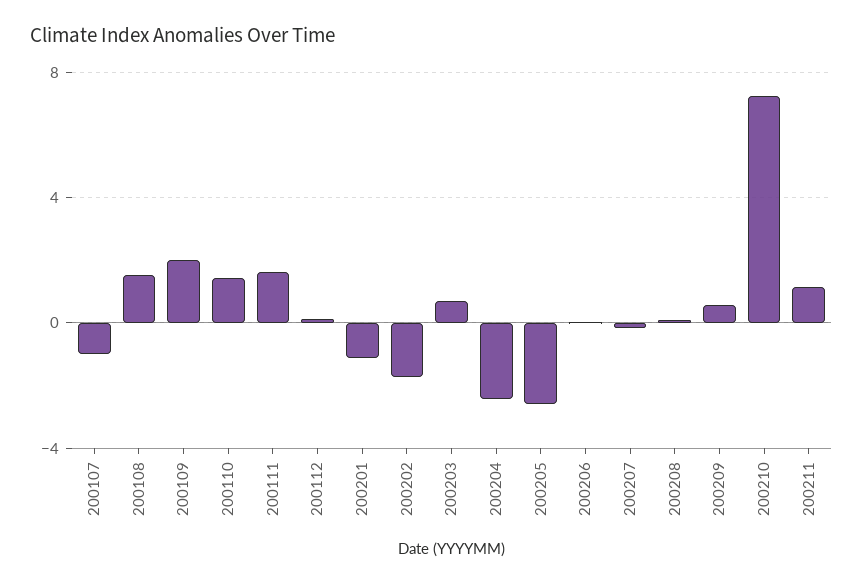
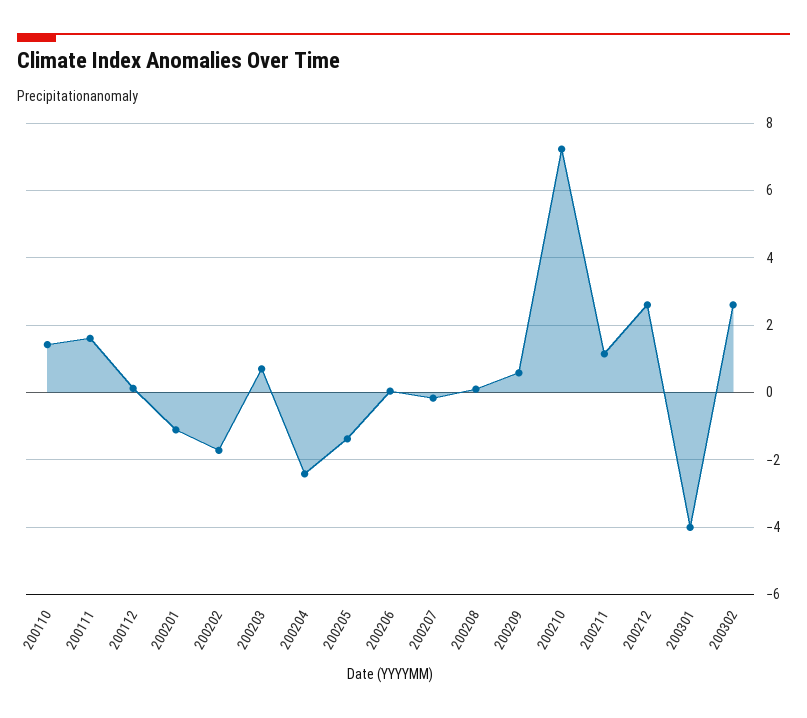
200107: -1 -> none
200108: 1.5 -> none
200109: 2 -> none
200205: -2.5 -> -1.4
200212: none -> 2.6
200301: none -> -4
200302: none -> 2.6

